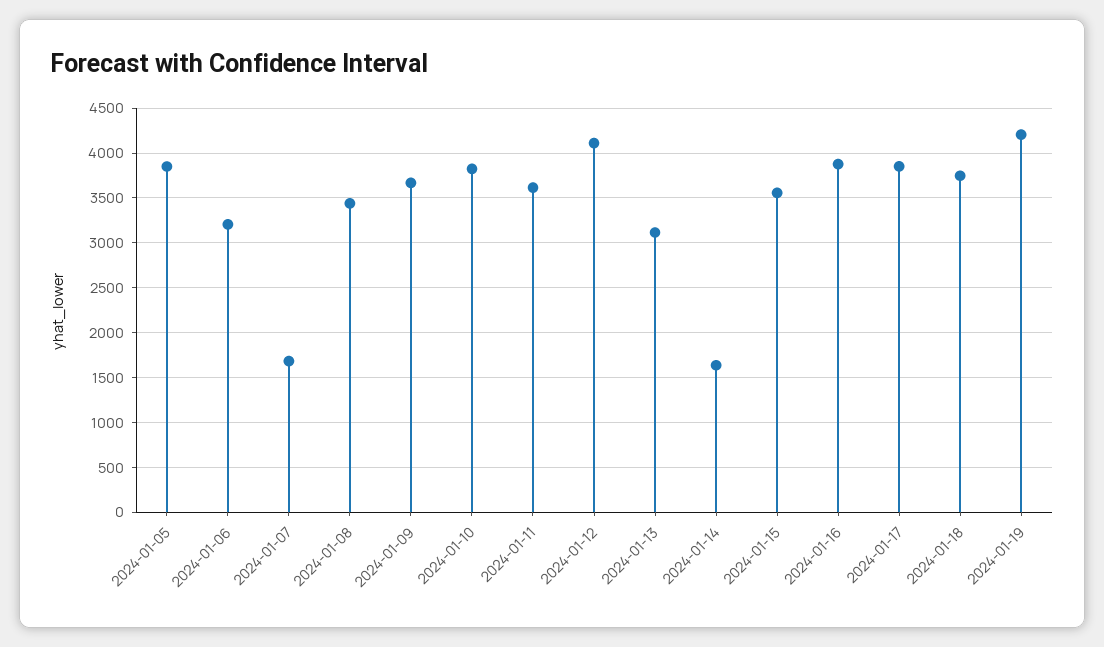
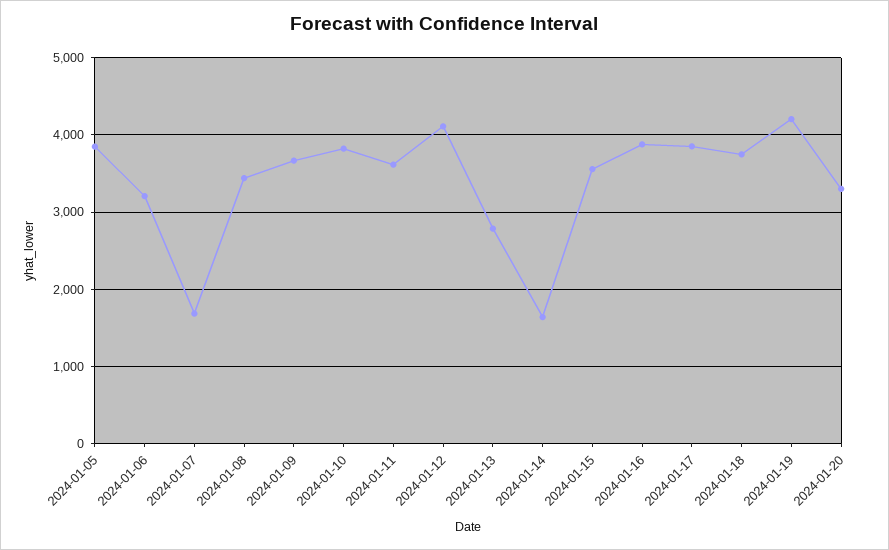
2024-01-13: 3100 -> 2800
2024-01-20: none -> 3300

